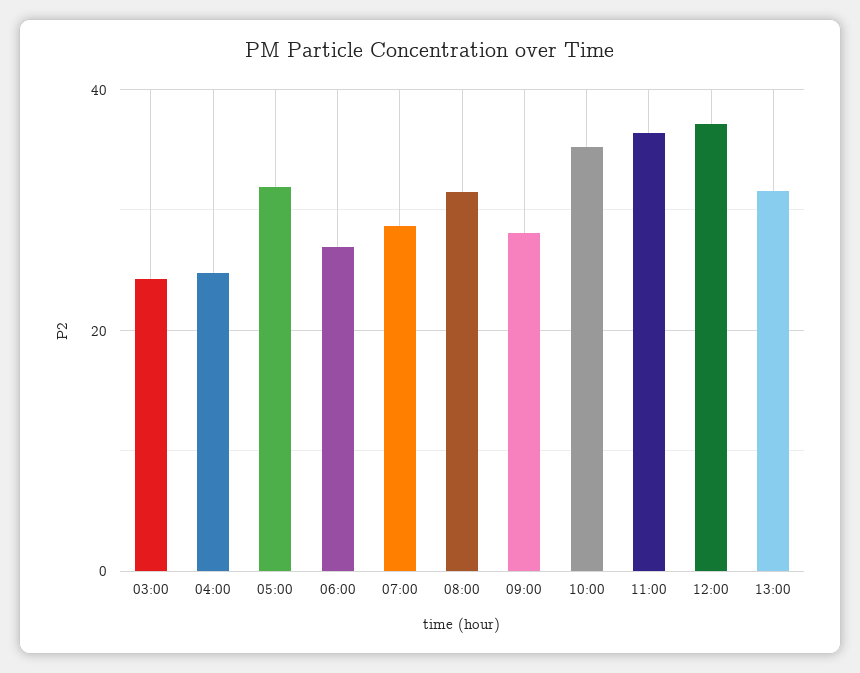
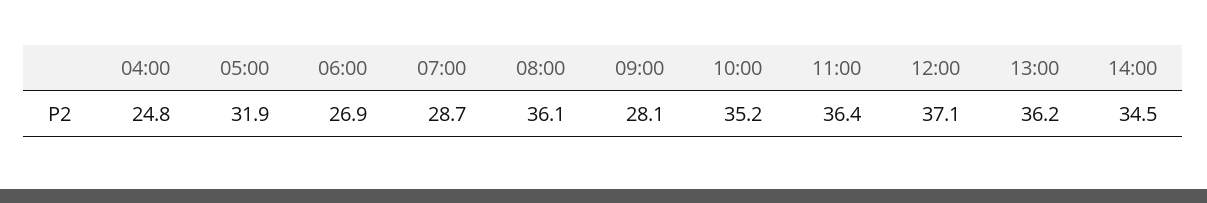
03:00: 24 -> none
08:00: 32 -> 36.1
13:00: 32 -> 36.2
14:00: none -> 34.5

